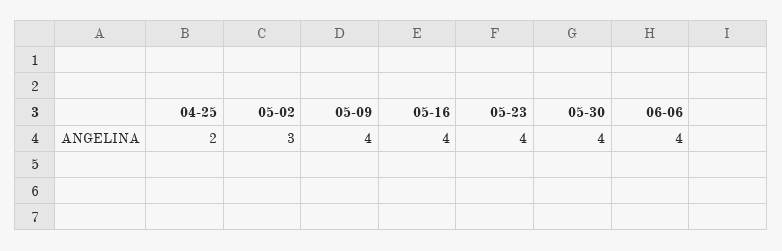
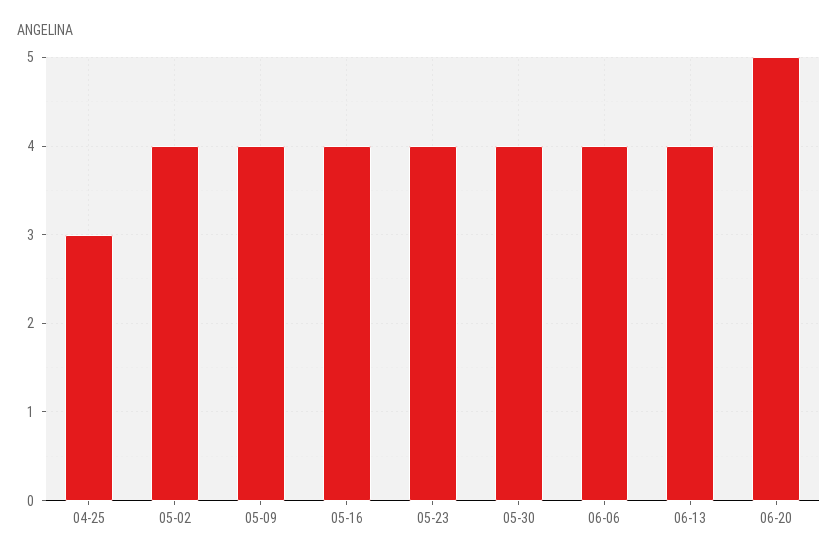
04-25: 2 -> 3
05-02: 3 -> 4
06-13: none -> 4
06-20: none -> 5

